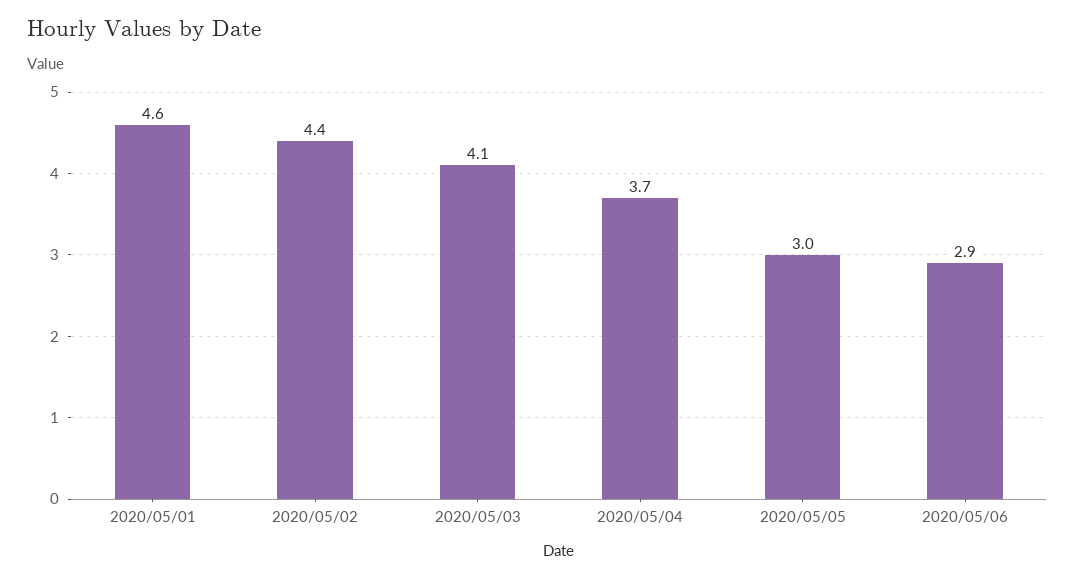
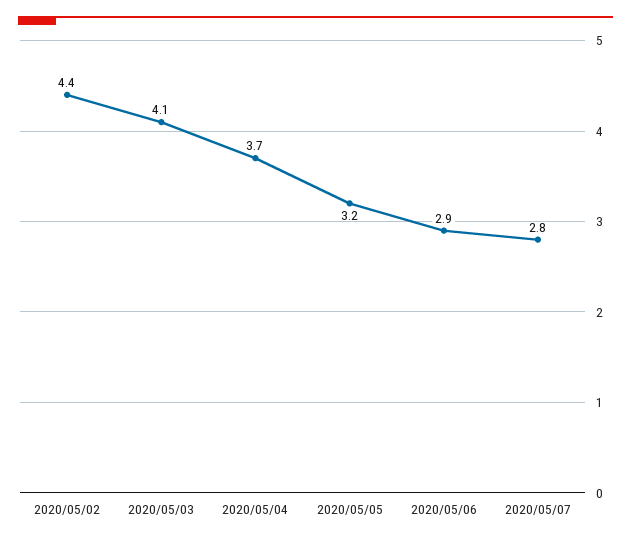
2020/05/01: 4.6 -> none
2020/05/05: 3 -> 3.2
2020/05/07: none -> 2.8

